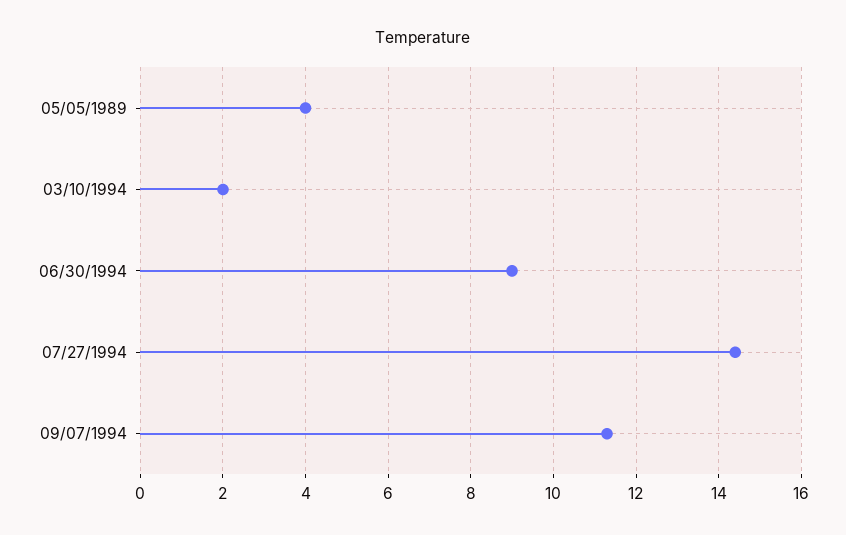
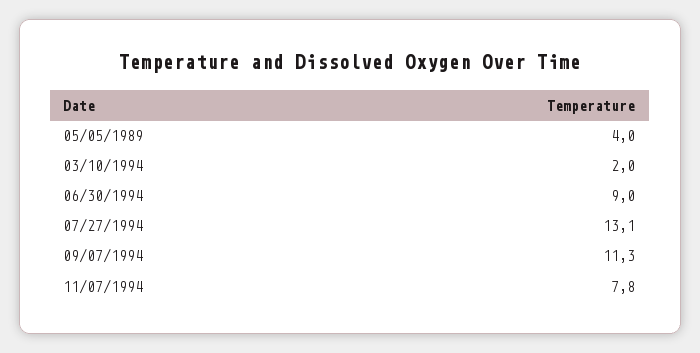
07/27/1994: 14.5 -> 13.1
11/07/1994: none -> 7.8

